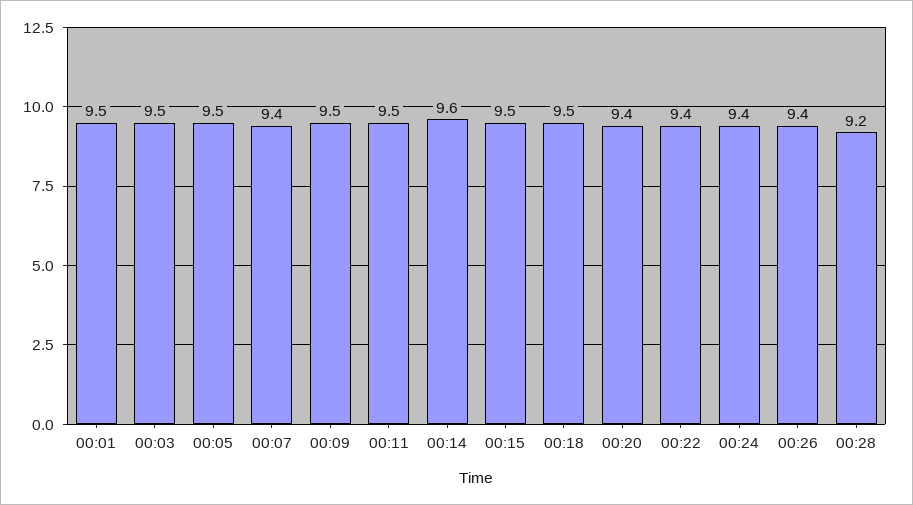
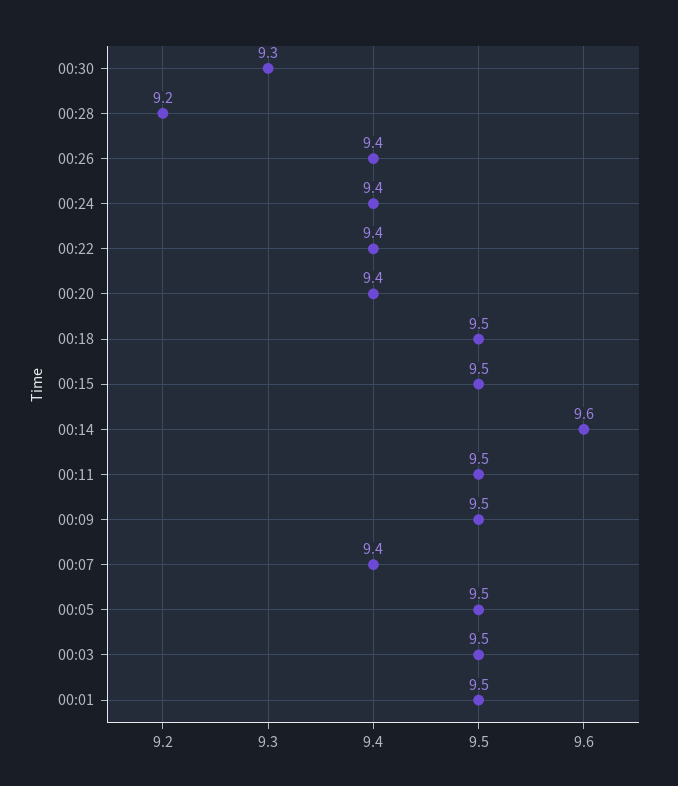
00:30: none -> 9.3

